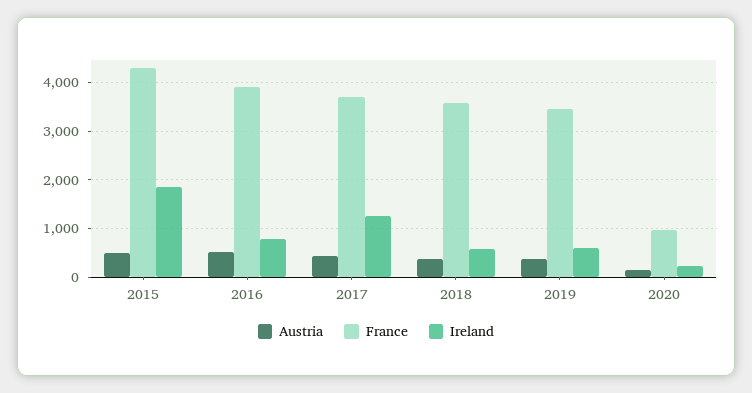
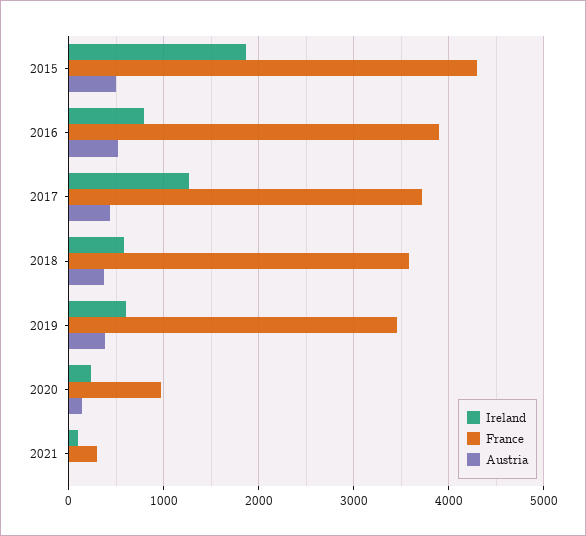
Ireland, 2021: none -> 100
France, 2021: none -> 300
Austria, 2021: none -> 0

